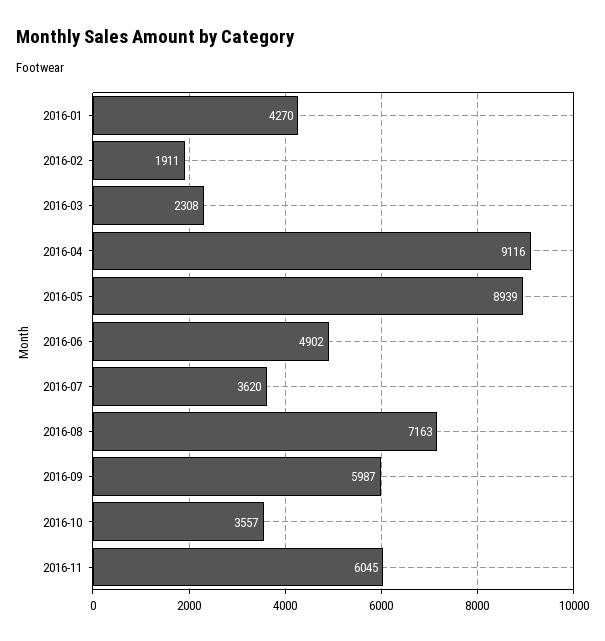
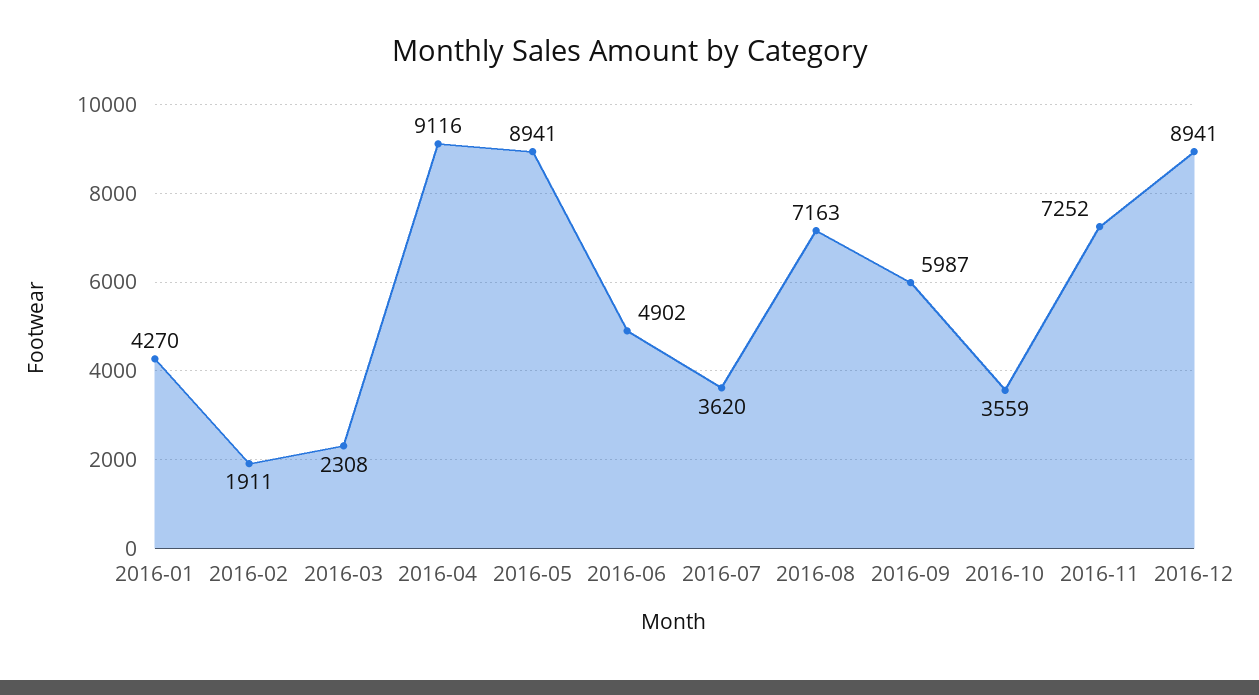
2016-05: 8939 -> 8941
2016-10: 3557 -> 3559
2016-11: 6045 -> 7252
2016-12: none -> 8941

